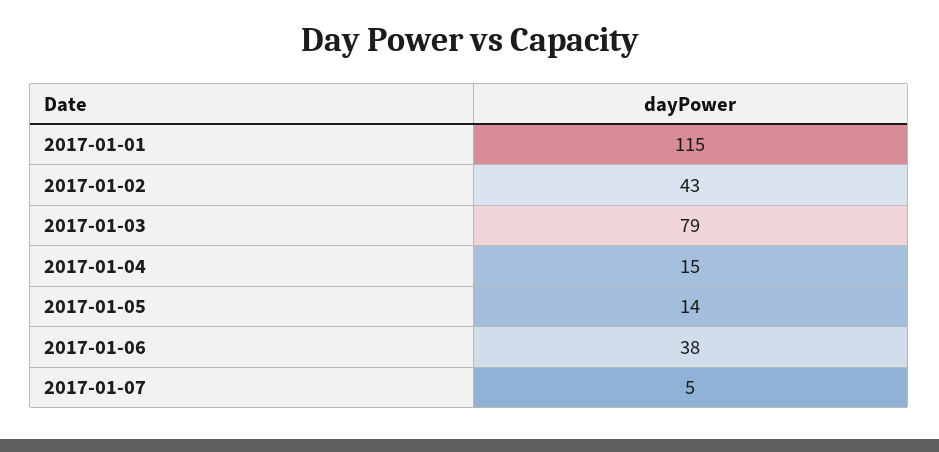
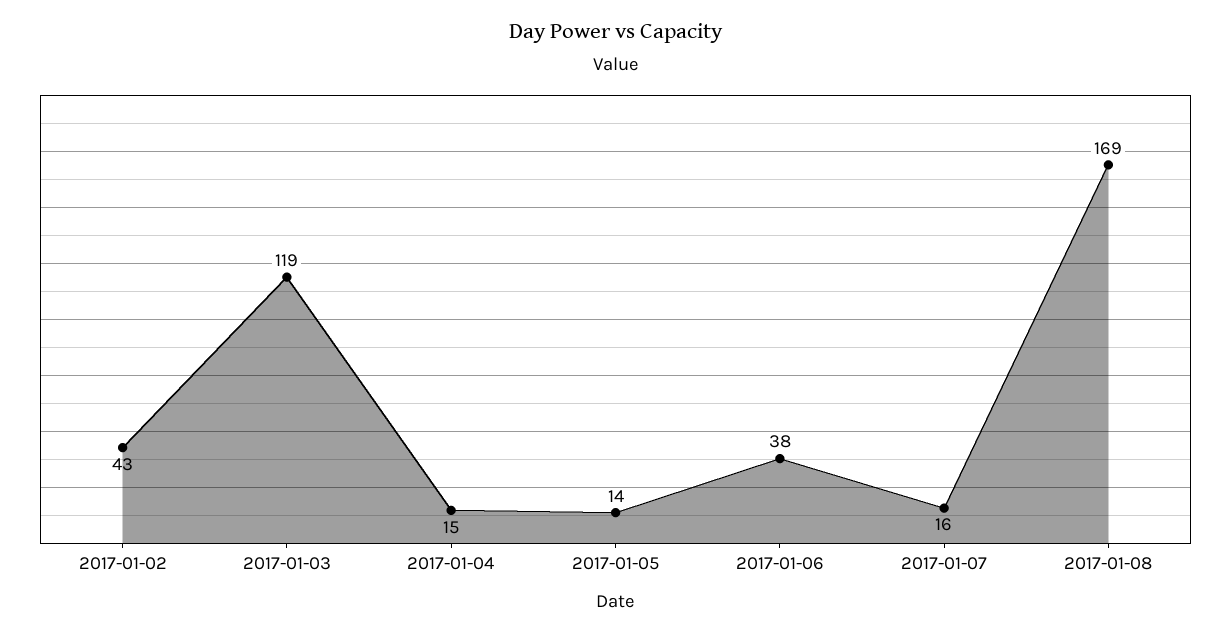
2017-01-01: 115 -> none
2017-01-03: 79 -> 119
2017-01-07: 5 -> 16
2017-01-08: none -> 169

